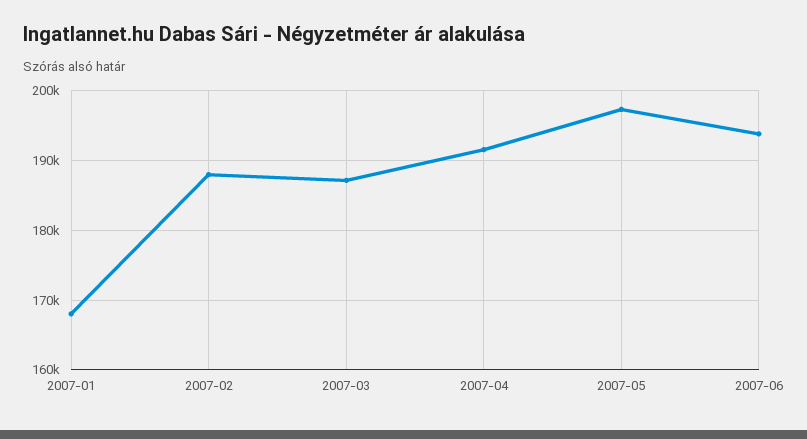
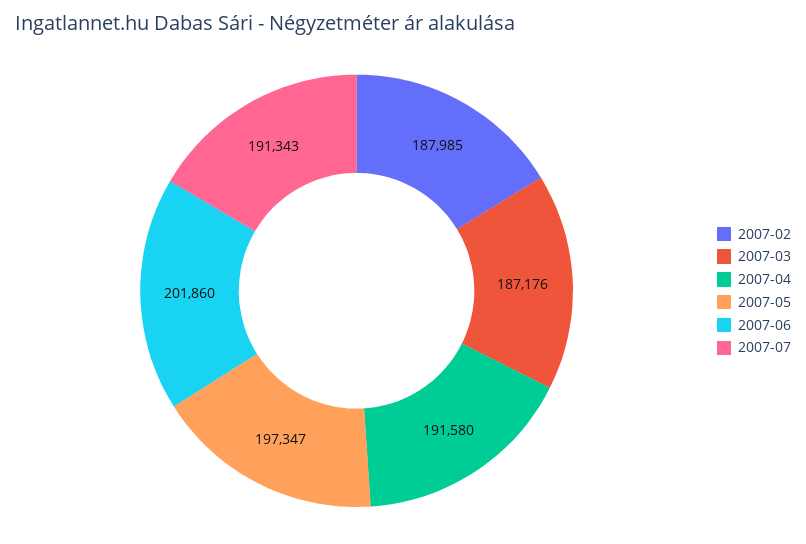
2007-01: 168000 -> none
2007-06: 194000 -> 201860
2007-07: none -> 191343

